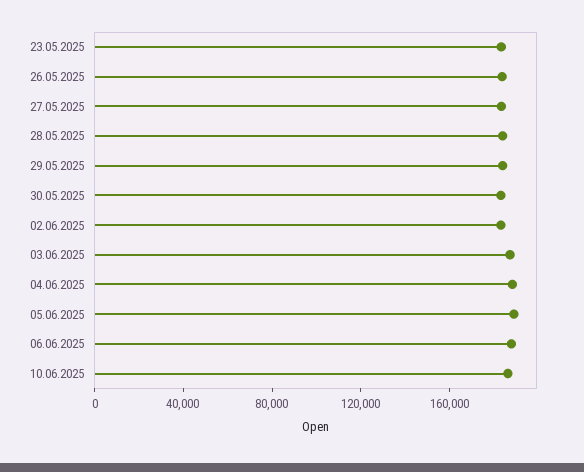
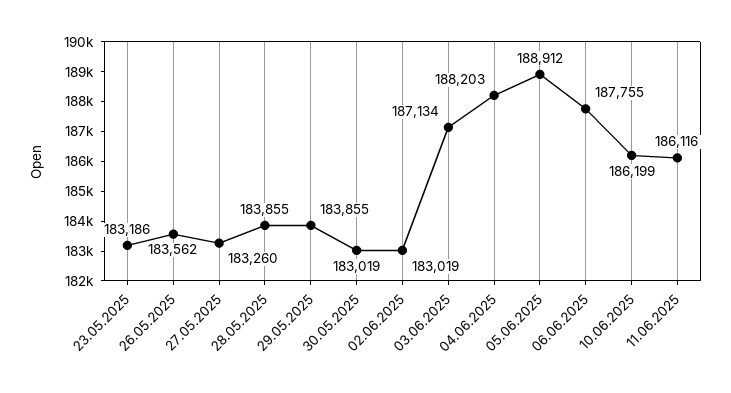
11.06.2025: none -> 186116

